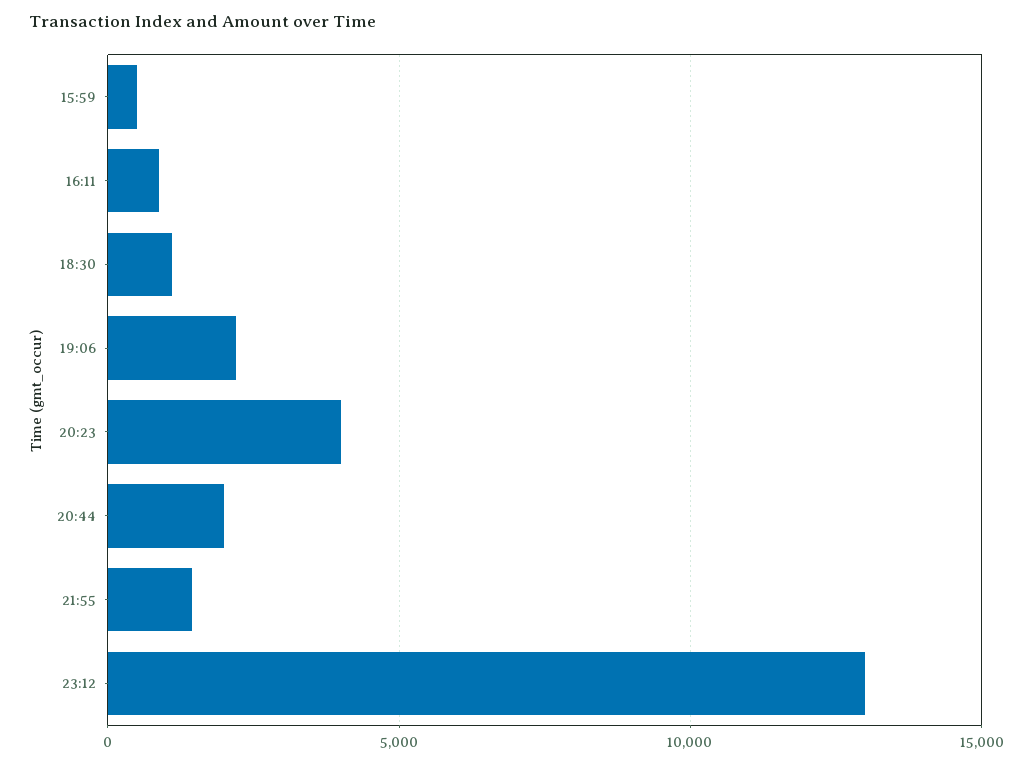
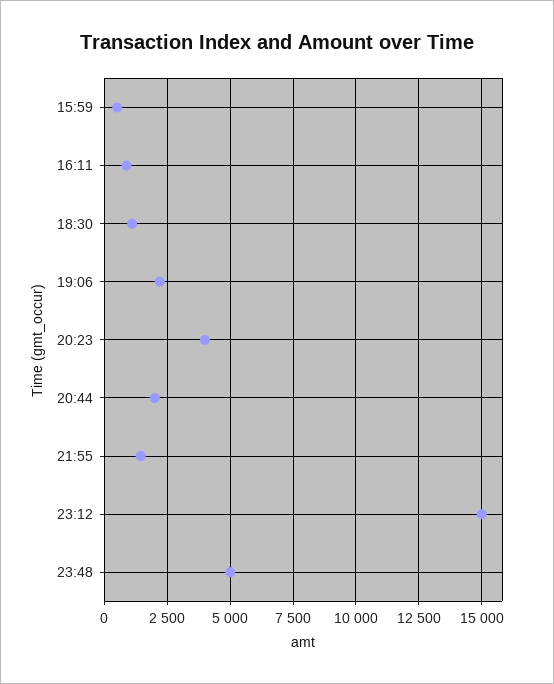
23:12: 13000 -> 15000
23:48: none -> 5000

